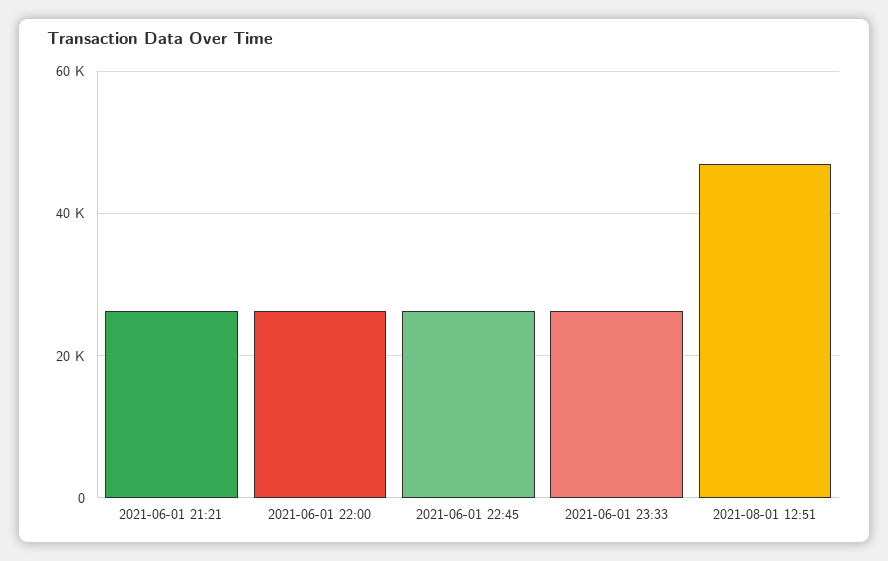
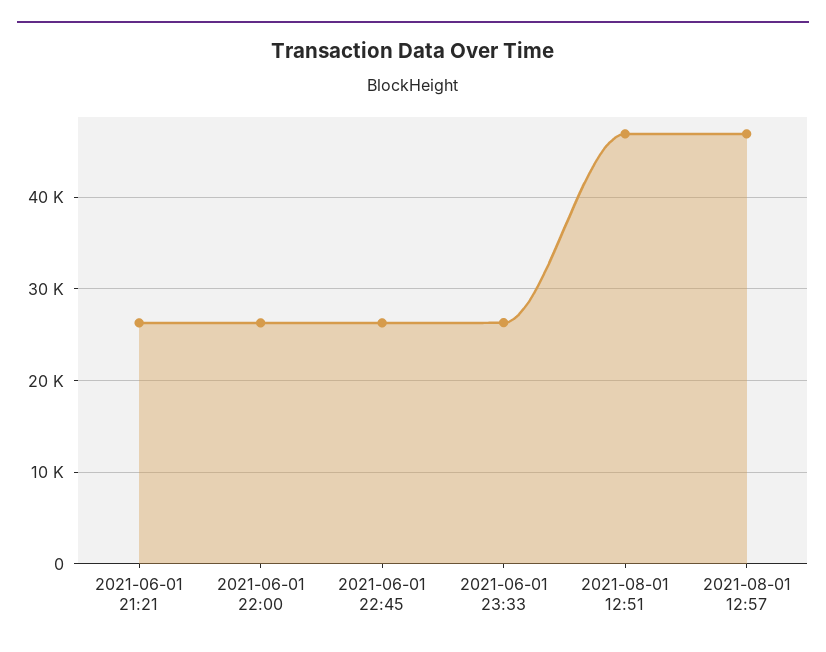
2021-08-01 12:57: none -> 47000

